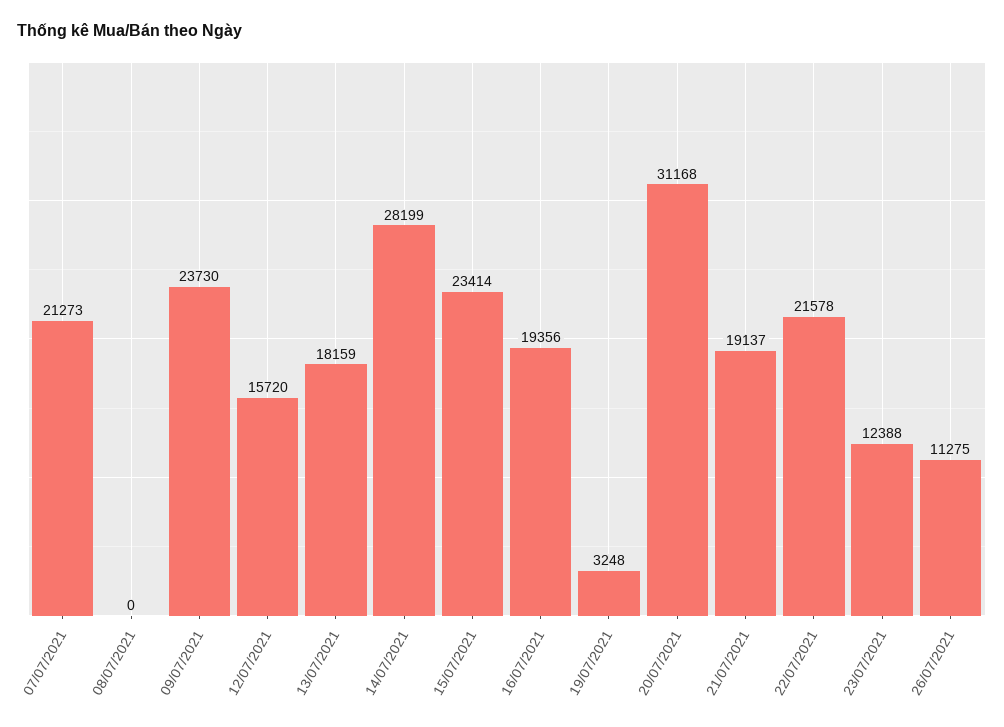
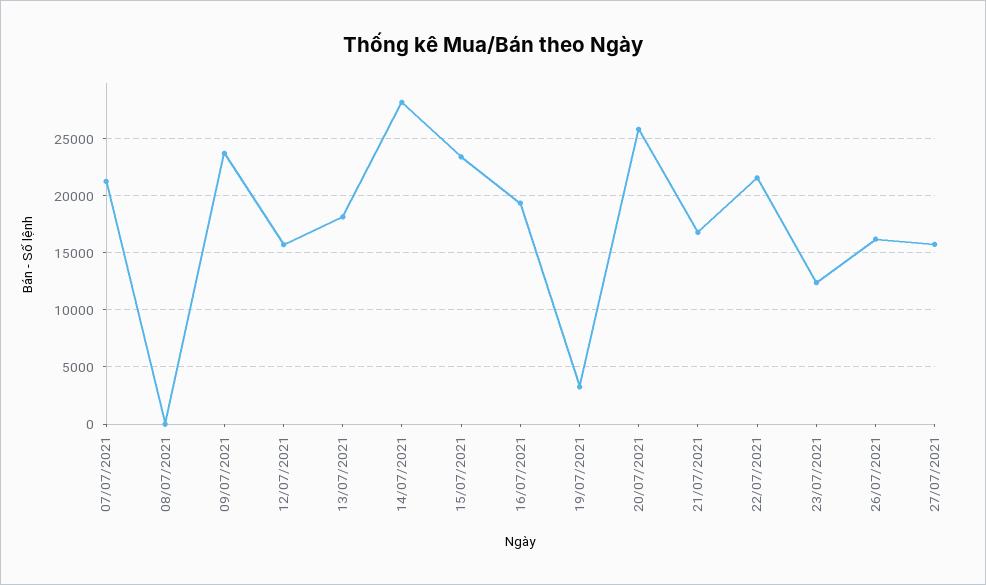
20/07/2021: 31168 -> 26000
21/07/2021: 19137 -> 17000
26/07/2021: 11275 -> 16000
27/07/2021: none -> 16000

